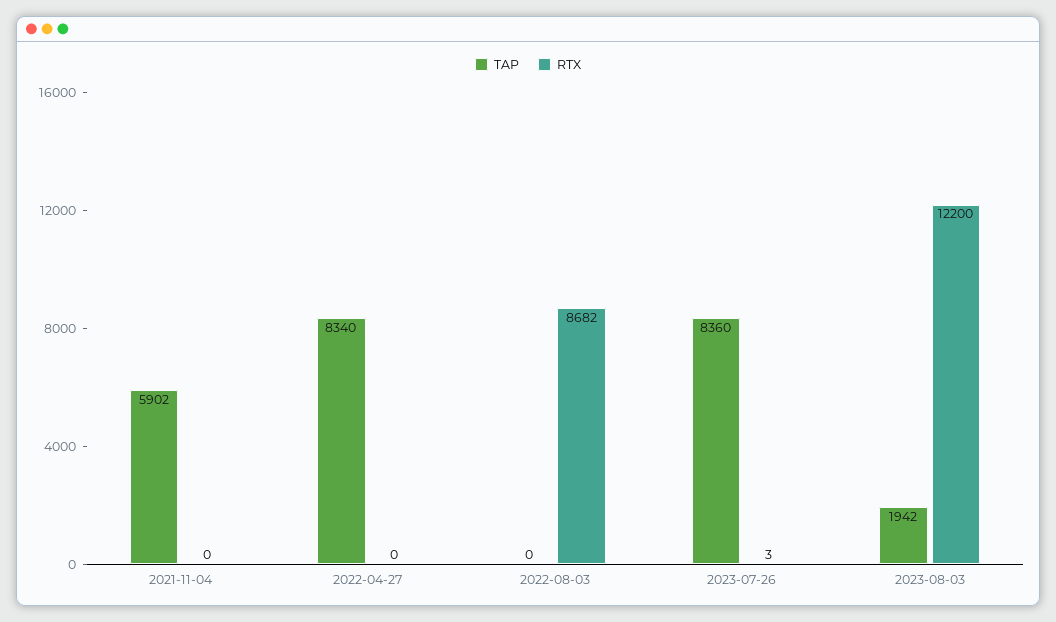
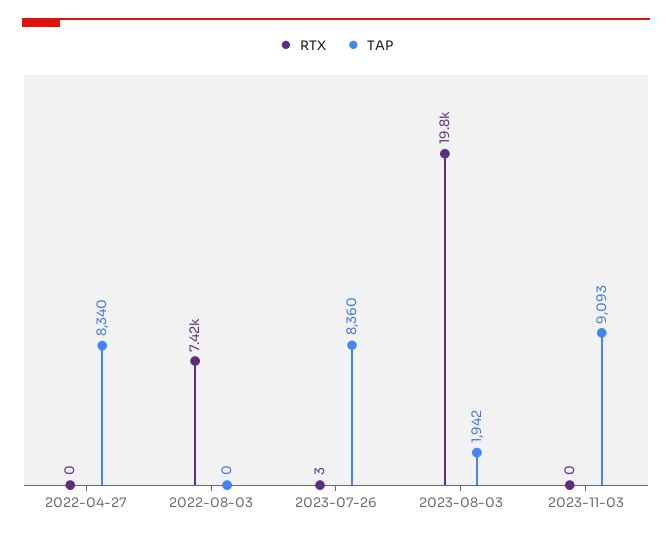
TAP, 2021-11-04: 5902 -> none
RTX, 2021-11-04: 0 -> none
RTX, 2022-08-03: 8682 -> 7420
RTX, 2023-08-03: 12200 -> 19800
RTX, 2023-11-03: none -> 0
TAP, 2023-11-03: none -> 9093

